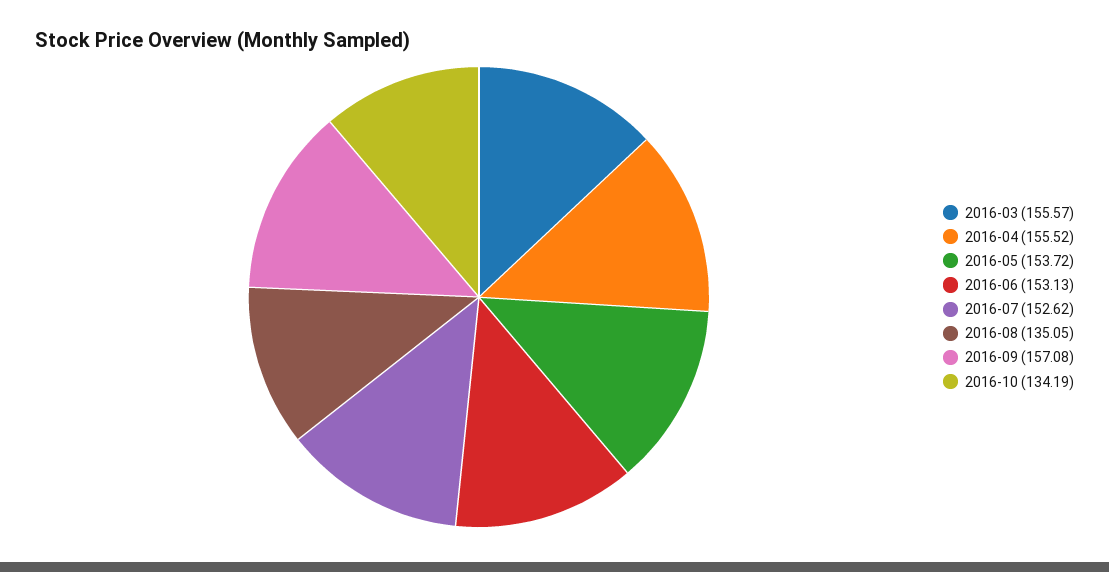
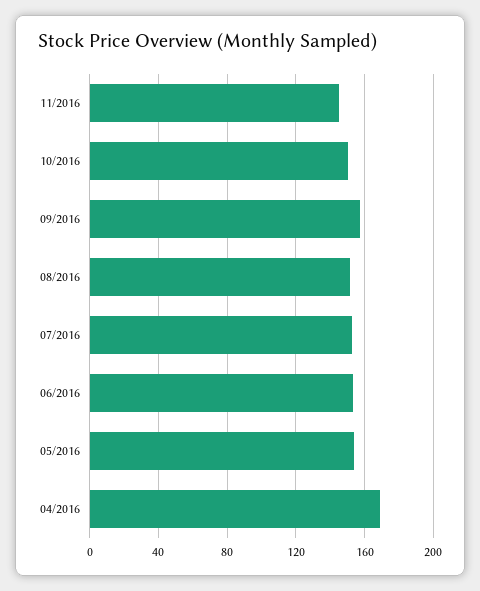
2016-03: 155.57 -> none
2016-04: 155.52 -> 170
2016-08: 135.05 -> 150
2016-10: 134.19 -> 150
11/2016: none -> 145

